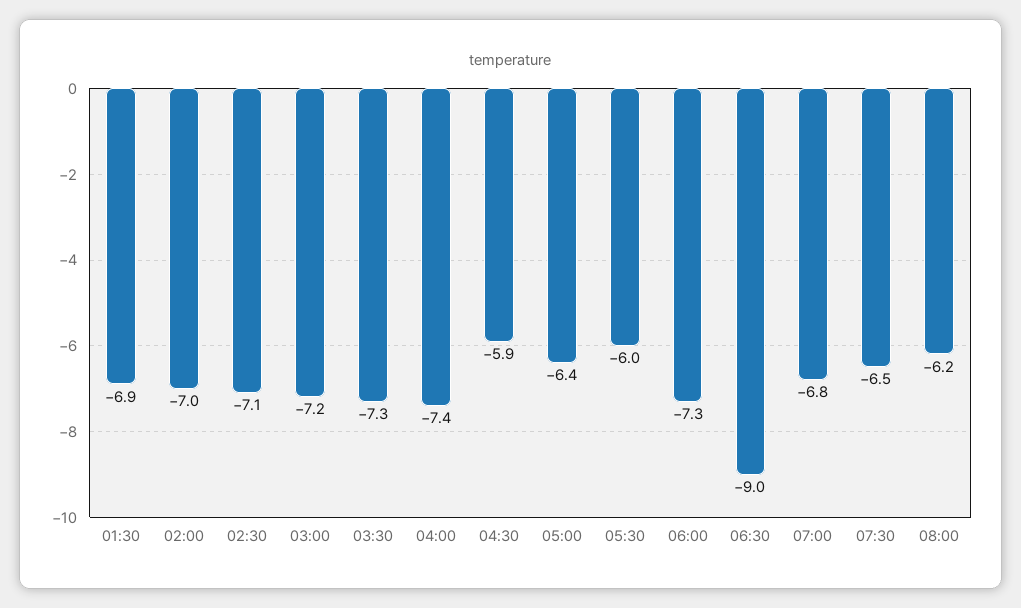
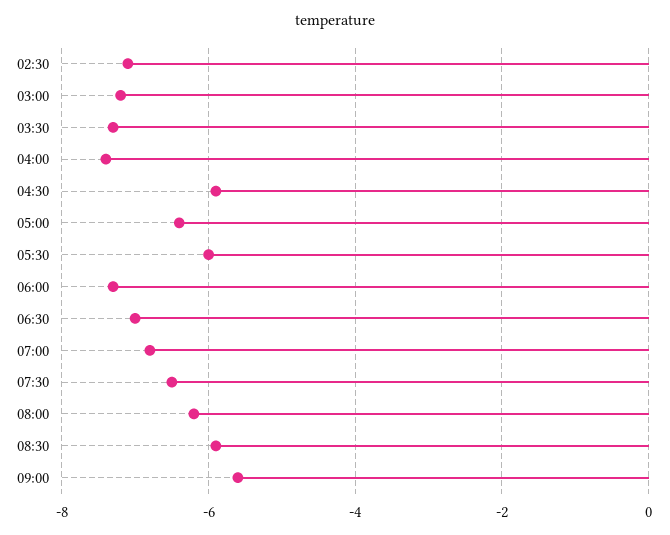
01:30: -6.9 -> none
02:00: -7 -> none
06:30: -9 -> -7
08:30: none -> -6
09:00: none -> -5.5

